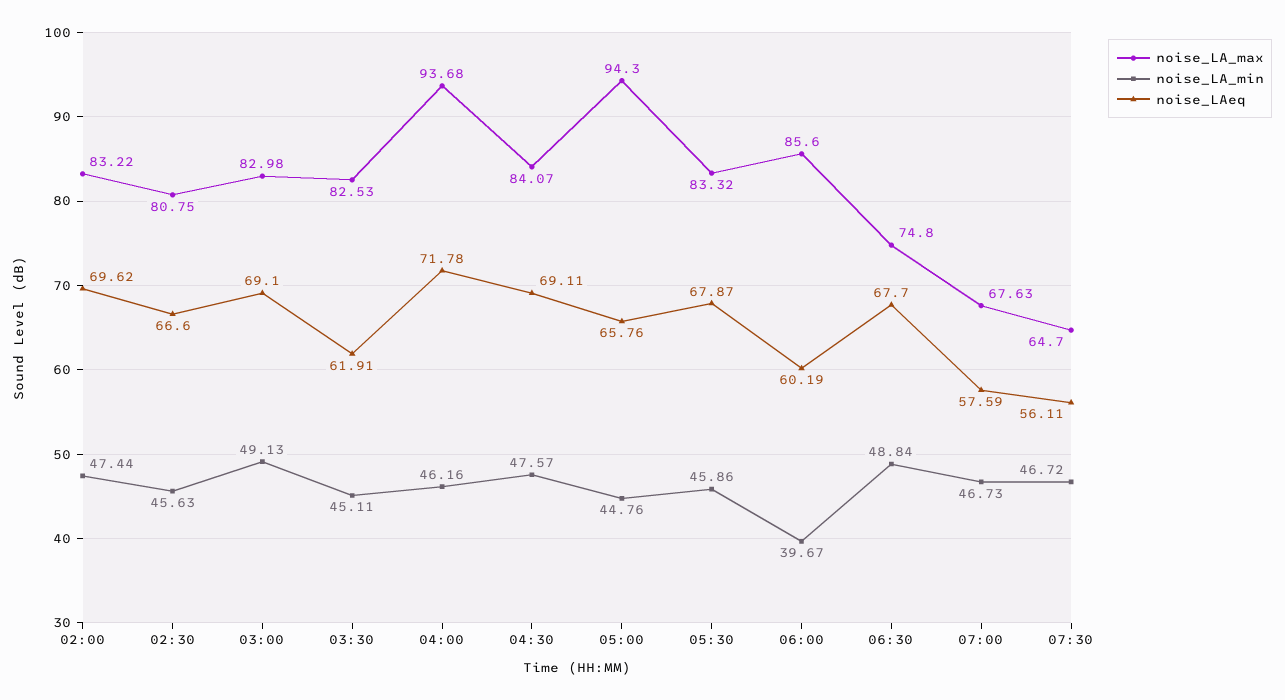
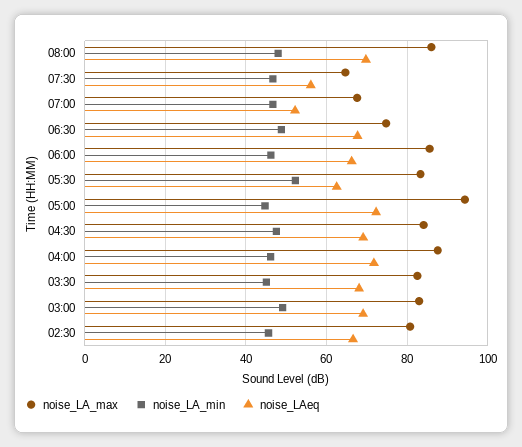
noise_LA_max, 02:00: 83.22 -> none
noise_LA_min, 02:00: 47.44 -> none
noise_LAeq, 02:00: 69.62 -> none
noise_LAeq, 03:30: 61.91 -> 68
noise_LA_max, 04:00: 93.68 -> 88
noise_LAeq, 05:00: 65.76 -> 72
noise_LA_min, 05:30: 45.86 -> 52
noise_LAeq, 05:30: 67.87 -> 62
noise_LA_min, 06:00: 39.67 -> 46
noise_LAeq, 06:00: 60.19 -> 66
noise_LAeq, 07:00: 57.59 -> 52
noise_LA_max, 08:00: none -> 86
noise_LA_min, 08:00: none -> 48
noise_LAeq, 08:00: none -> 70

